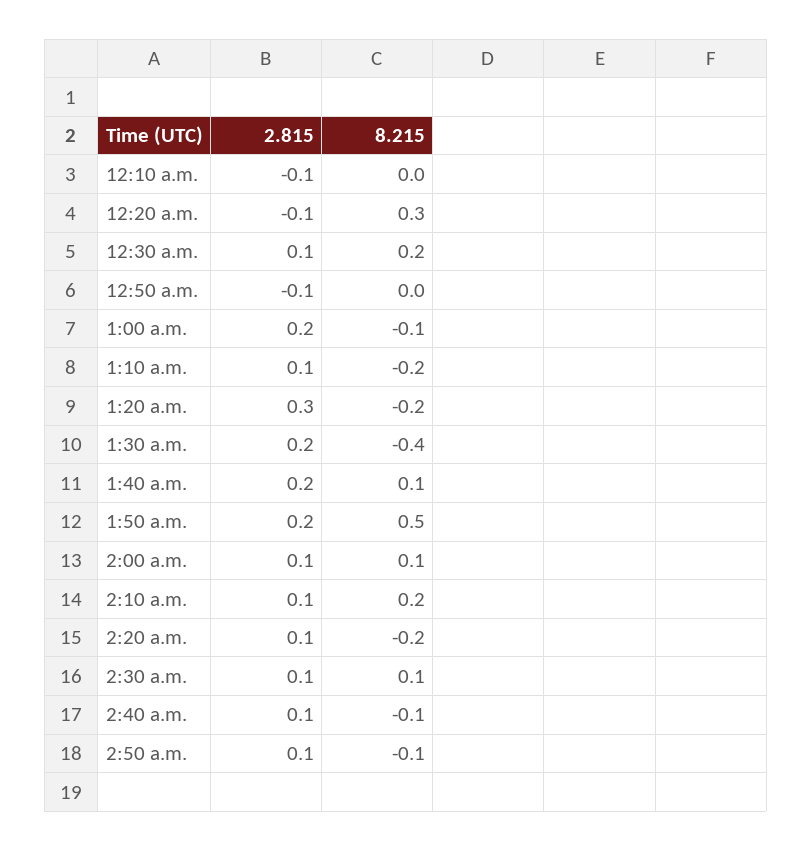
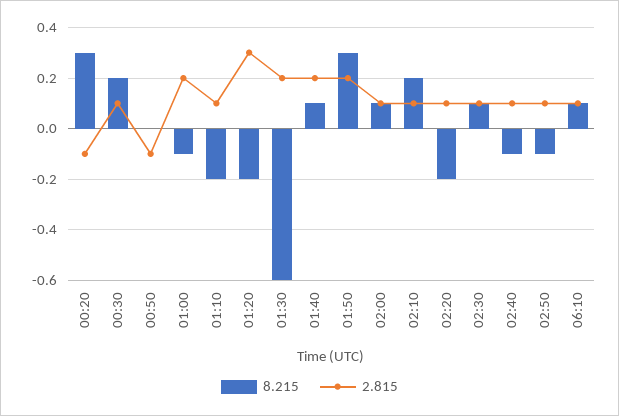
2.815, 12:10 a.m.: -0.1 -> none
8.215, 12:10 a.m.: 0 -> none
8.215, 1:30 a.m.: -0.4 -> -0.6
8.215, 1:50 a.m.: 0.5 -> 0.3
8.215, 06:10: none -> 0.1
2.815, 06:10: none -> 0.1

